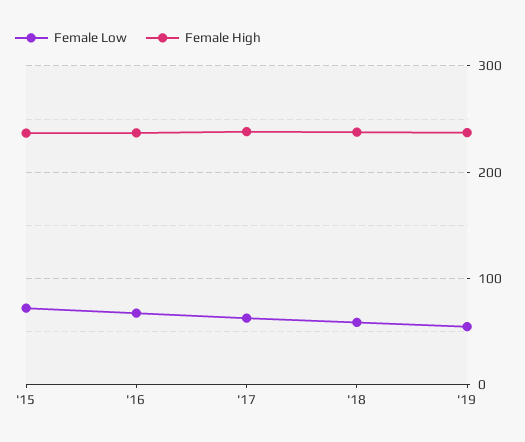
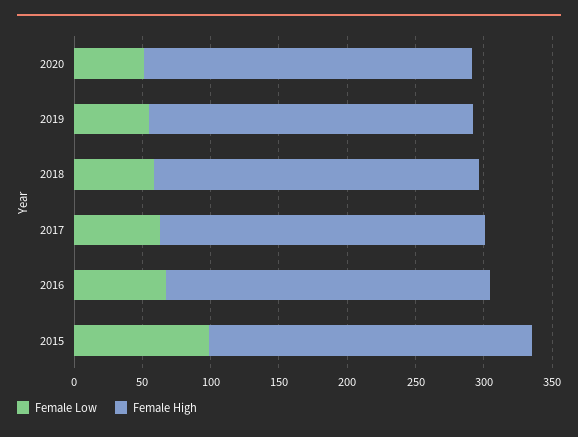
Female Low, '15: 70 -> 100
Female Low, 2020: none -> 50
Female High, 2020: none -> 240

